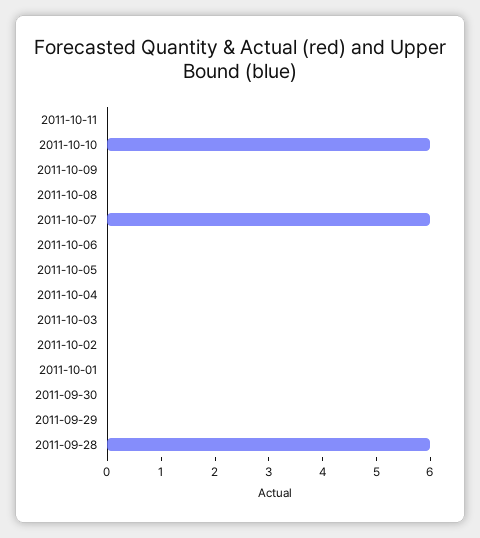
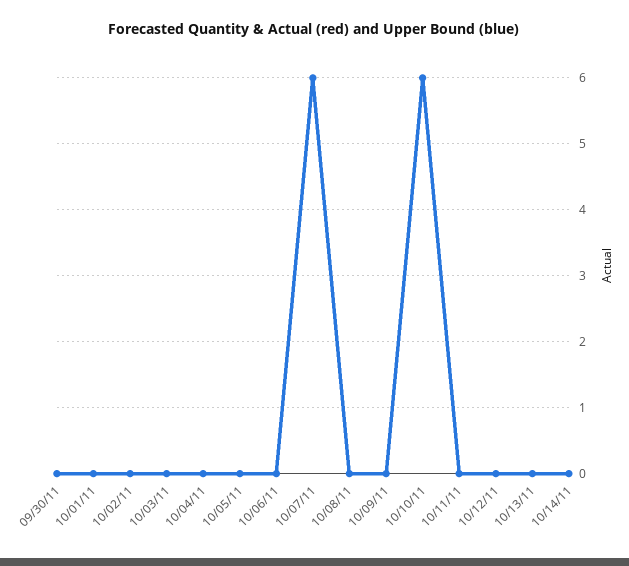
2011-09-29: 0 -> none
2011-09-28: 6 -> none
10/12/11: none -> 0
10/13/11: none -> 0
10/14/11: none -> 0

